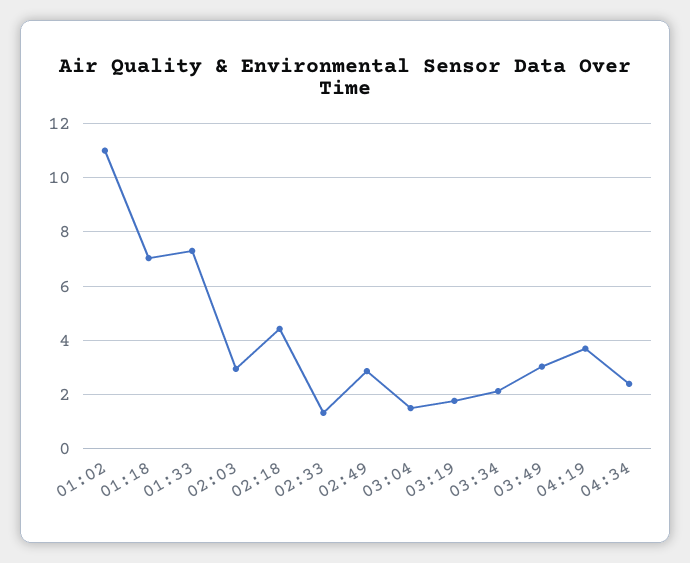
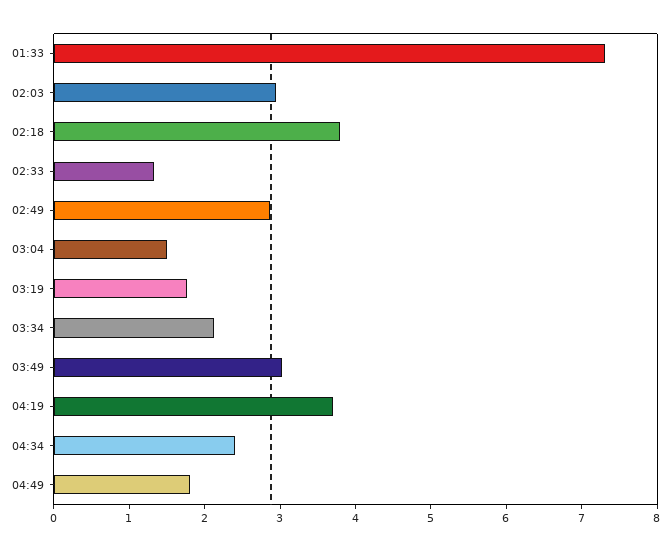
01:02: 11 -> none
01:18: 7 -> none
02:18: 4.5 -> 3.8
04:49: none -> 1.8

